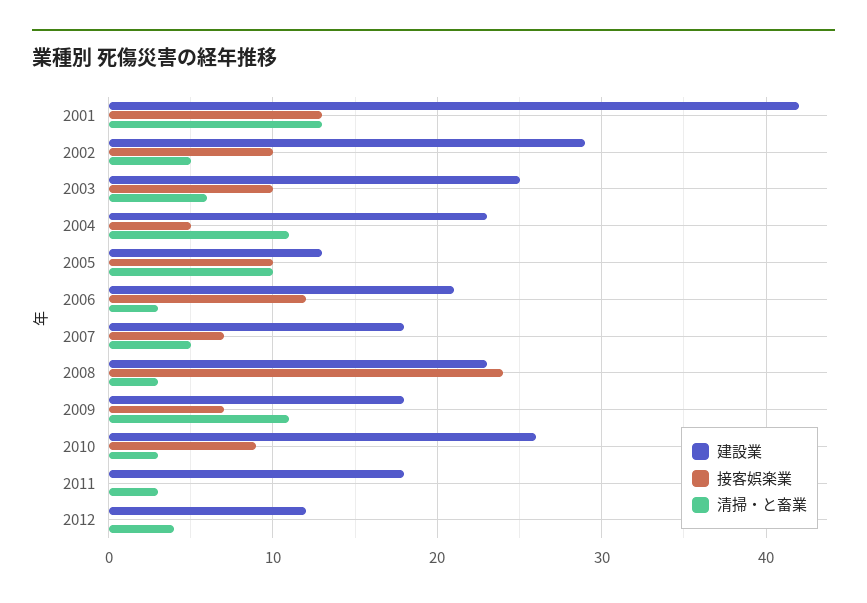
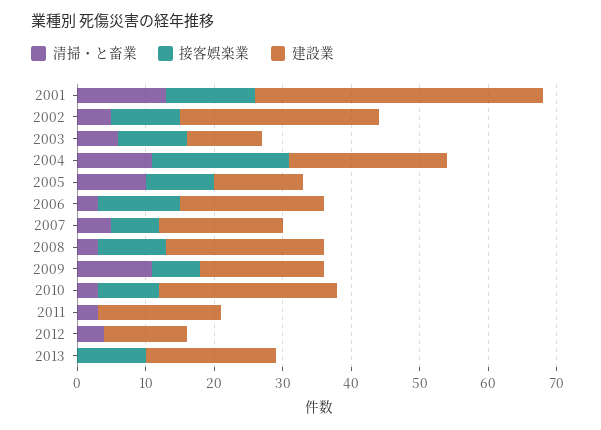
建設業, 2003: 25 -> 10
接客娯楽業, 2004: 5 -> 20
接客娯楽業, 2008: 24 -> 10
清掃・と畜業, 2013: none -> 0
接客娯楽業, 2013: none -> 10
建設業, 2013: none -> 20

